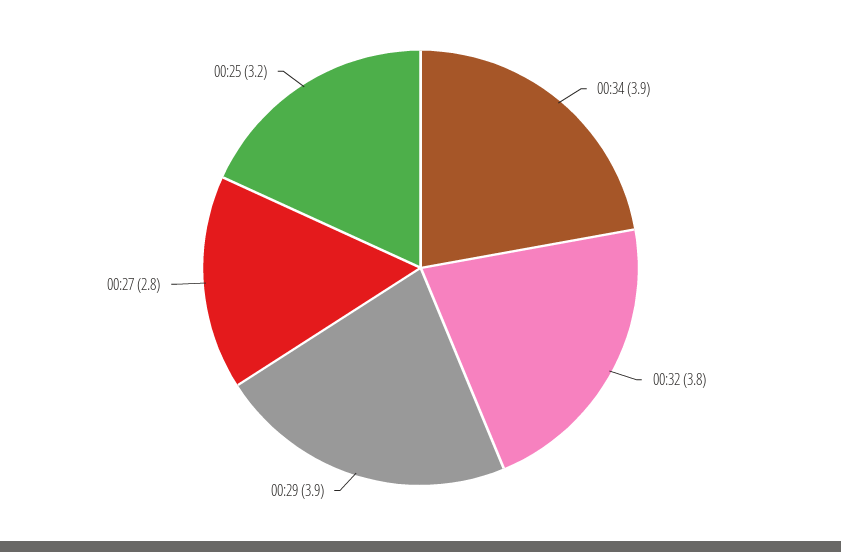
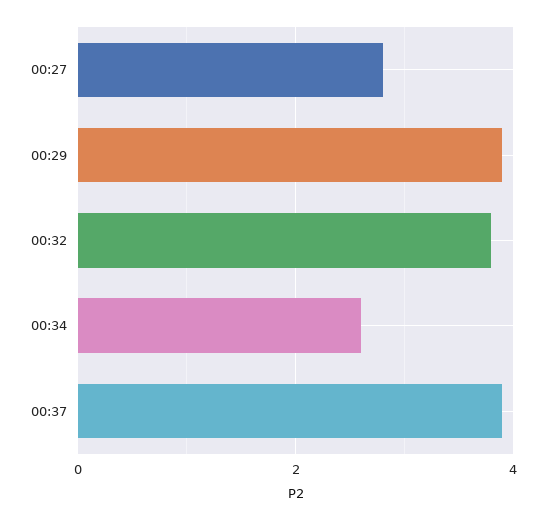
00:34: 3.9 -> 2.5
00:25: 3.2 -> none
00:37: none -> 4

